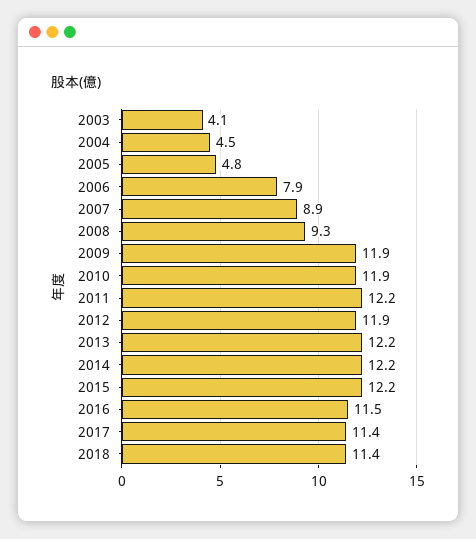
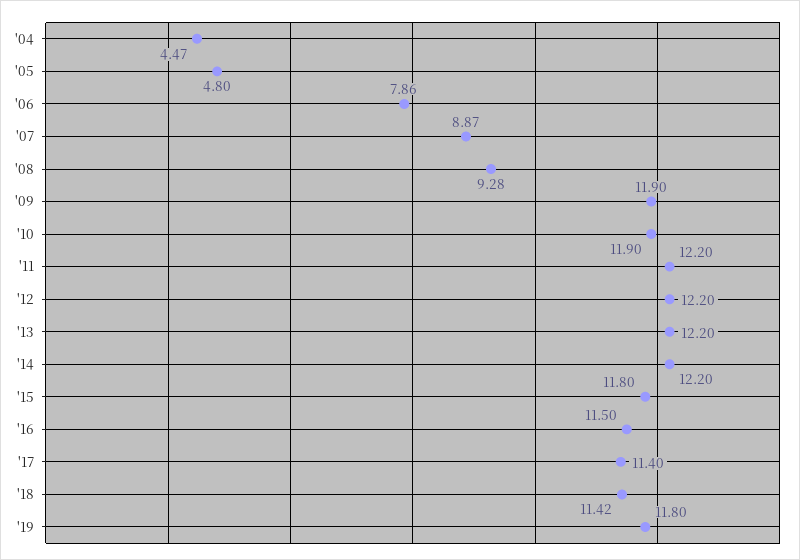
2003: 4.1 -> none
2012: 11.9 -> 12.2
2015: 12.2 -> 11.8
'19: none -> 11.8

